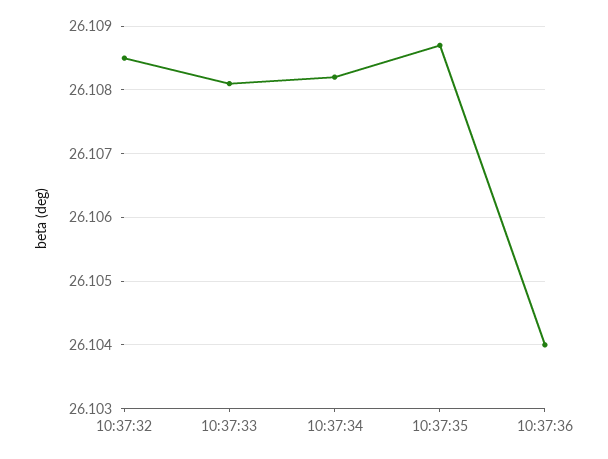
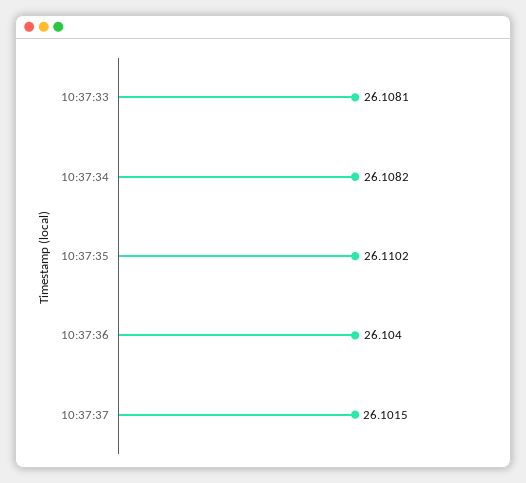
10:37:32: 26.1085 -> none
10:37:35: 26.1087 -> 26.1102
10:37:37: none -> 26.1015

